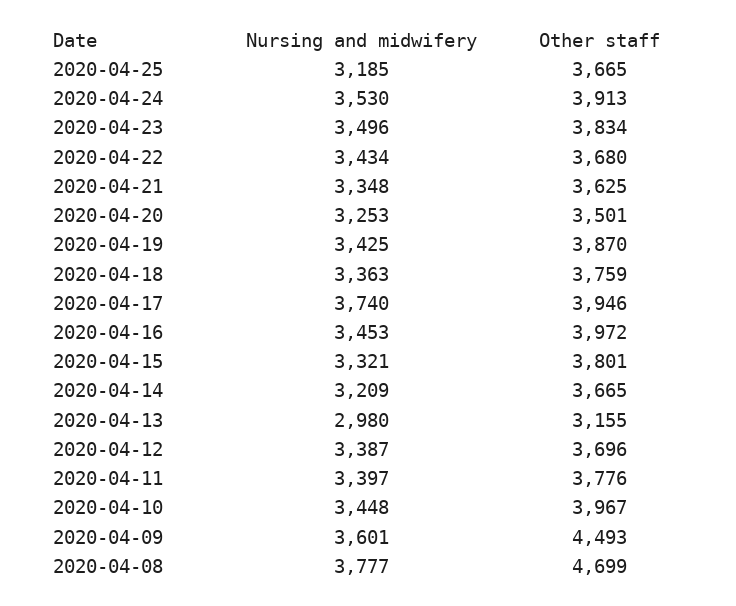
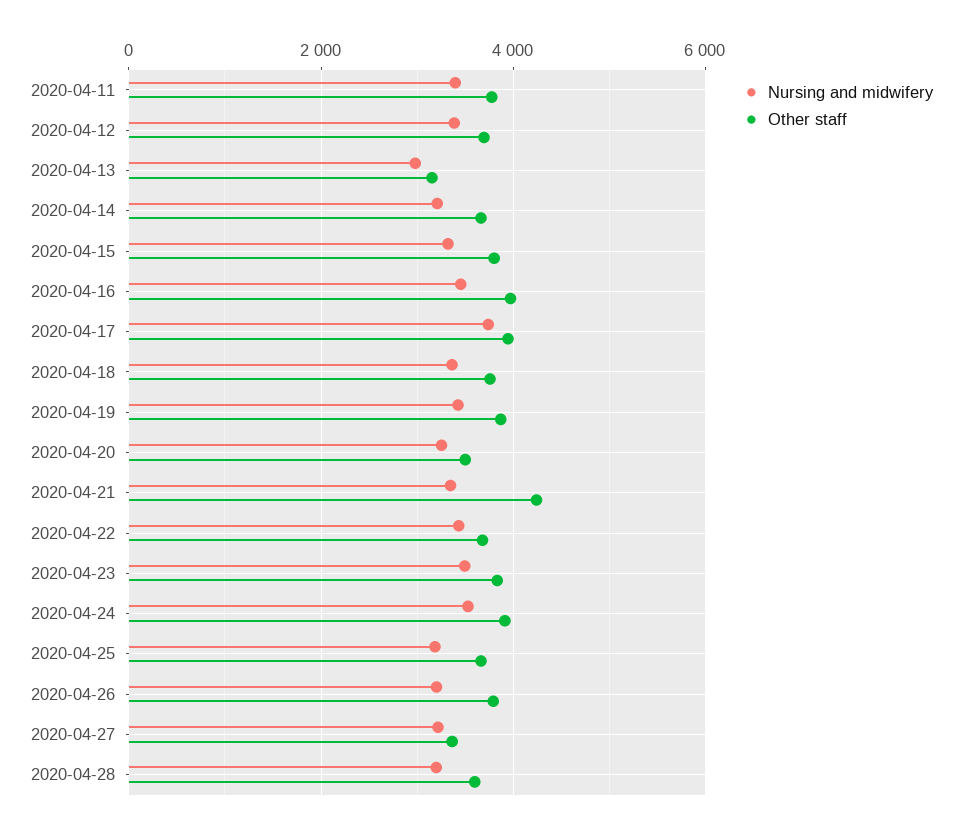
Other staff, 2020-04-21: 3625 -> 4200
Nursing and midwifery, 2020-04-10: 3448 -> none
Other staff, 2020-04-10: 3967 -> none
Nursing and midwifery, 2020-04-09: 3601 -> none
Other staff, 2020-04-09: 4493 -> none
Nursing and midwifery, 2020-04-08: 3777 -> none
Other staff, 2020-04-08: 4699 -> none
Nursing and midwifery, 2020-04-26: none -> 3200
Other staff, 2020-04-26: none -> 3800
Nursing and midwifery, 2020-04-27: none -> 3200
Other staff, 2020-04-27: none -> 3400
Nursing and midwifery, 2020-04-28: none -> 3200
Other staff, 2020-04-28: none -> 3600

